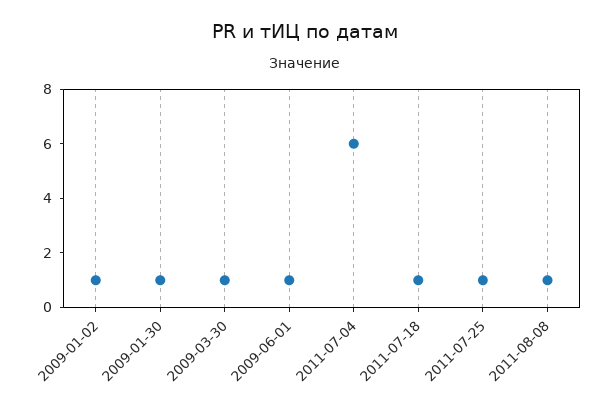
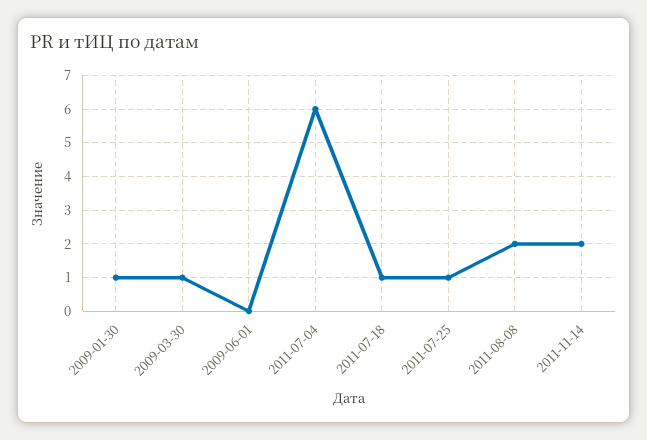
2009-01-02: 1 -> none
2009-06-01: 1 -> 0
2011-08-08: 1 -> 2
2011-11-14: none -> 2

